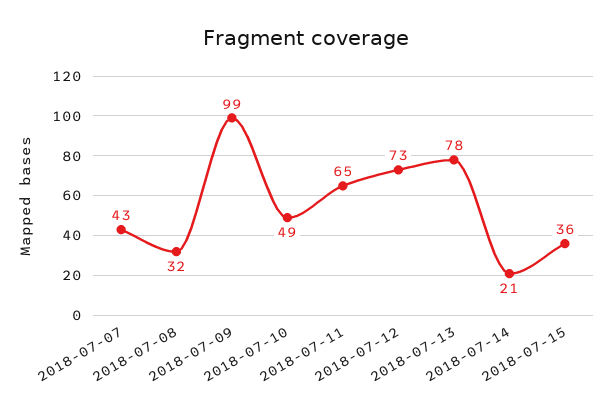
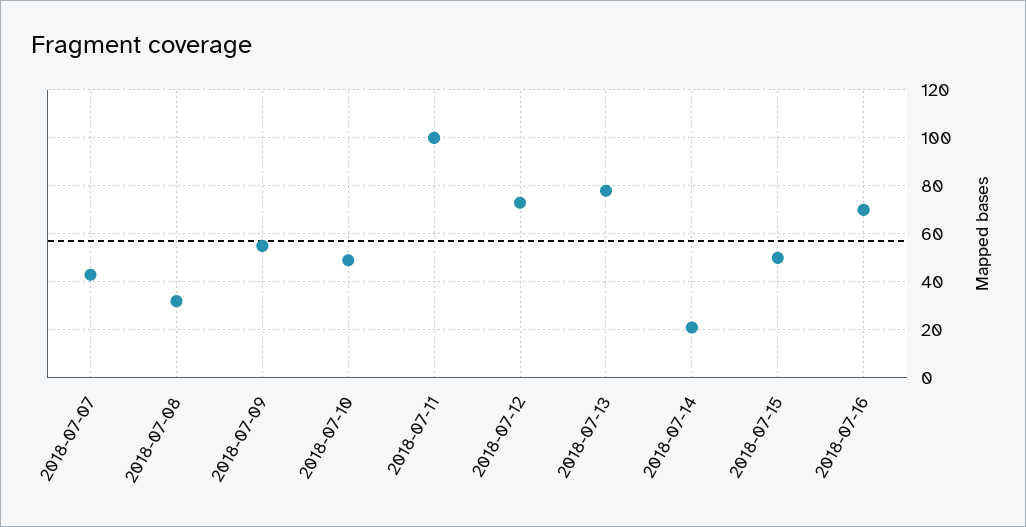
2018-07-09: 99 -> 55
2018-07-11: 65 -> 100
2018-07-15: 36 -> 50
2018-07-16: none -> 70

